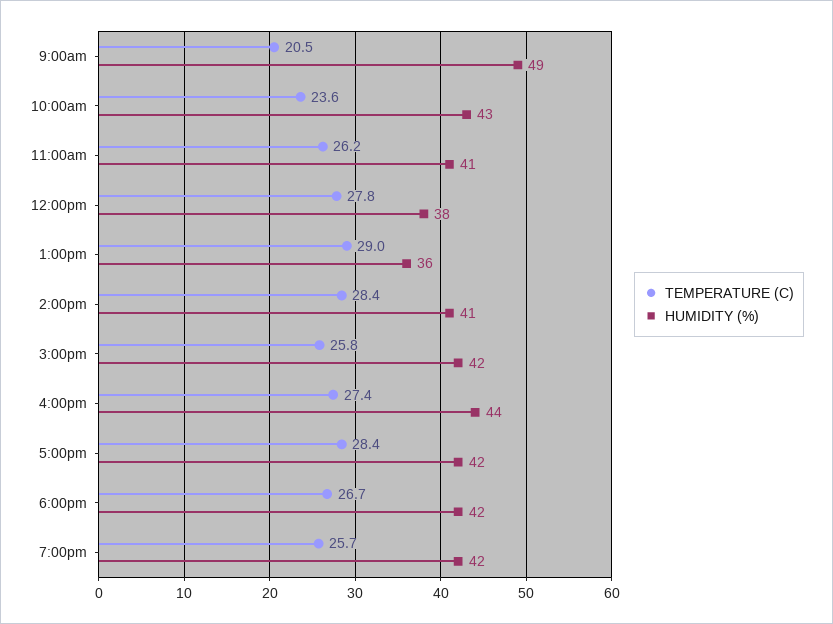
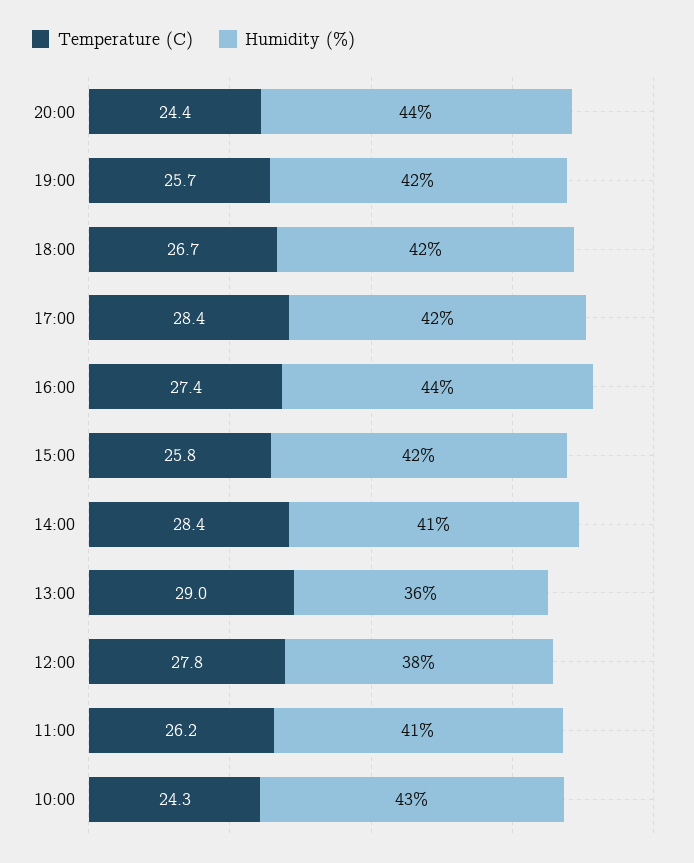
TEMPERATURE (C), 9:00am: 20.5 -> none
HUMIDITY (%), 9:00am: 49 -> none
TEMPERATURE (C), 10:00am: 23.6 -> 24.3
TEMPERATURE (C), 20:00: none -> 24.4
HUMIDITY (%), 20:00: none -> 44

